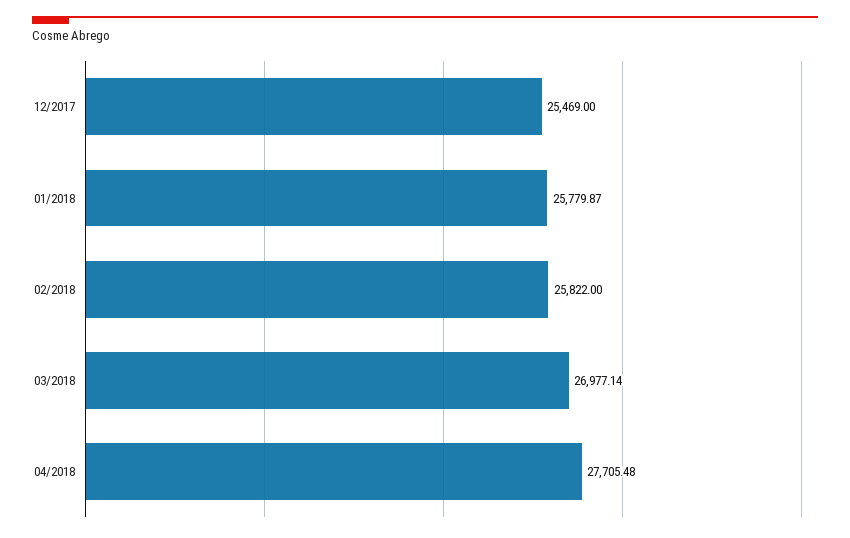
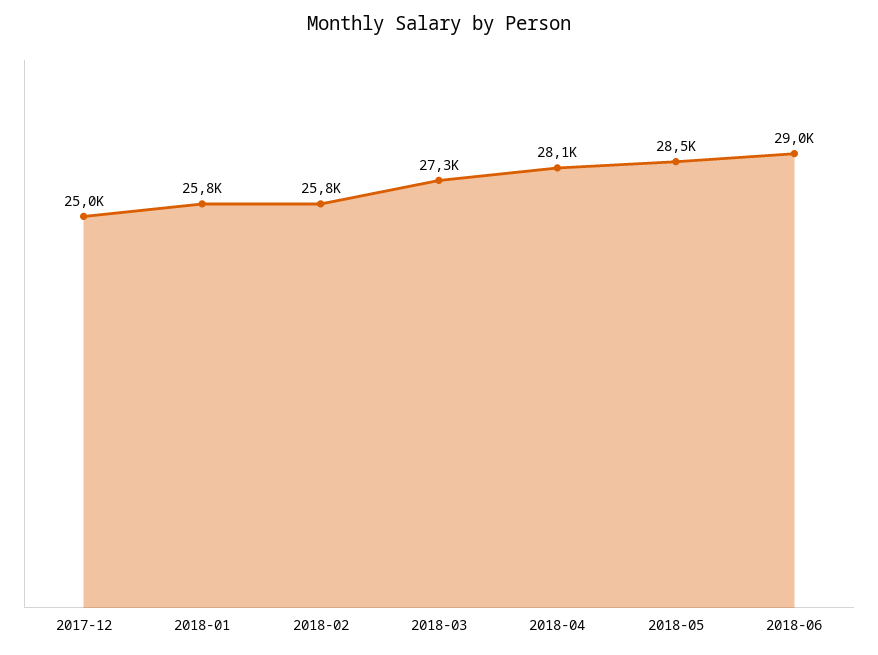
12/2017: 25469 -> 25000
03/2018: 26977.14 -> 27300
04/2018: 27705.48 -> 28100
2018-05: none -> 28500
2018-06: none -> 29000

